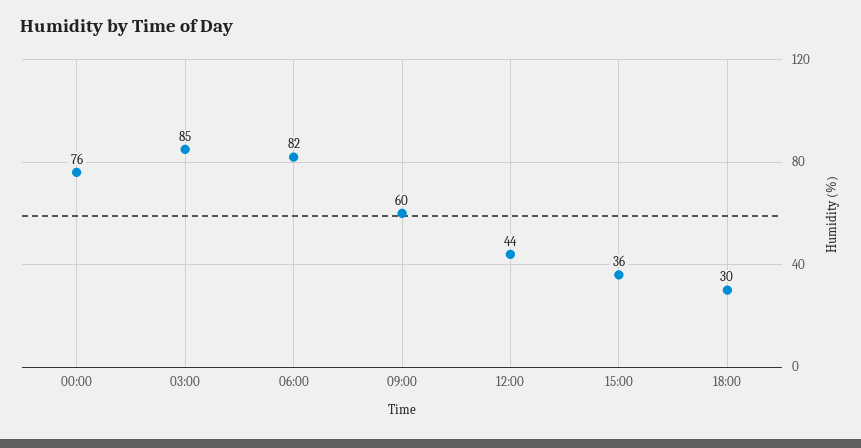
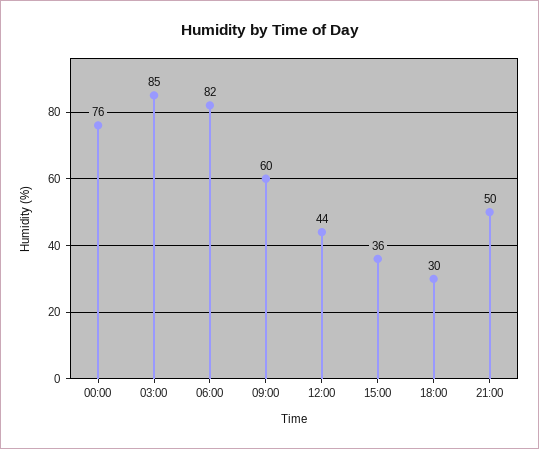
21:00: none -> 50

